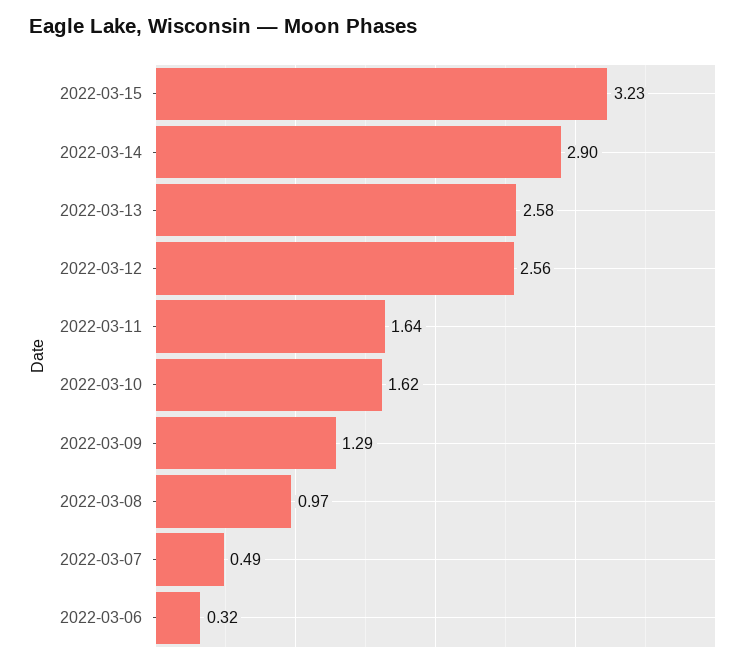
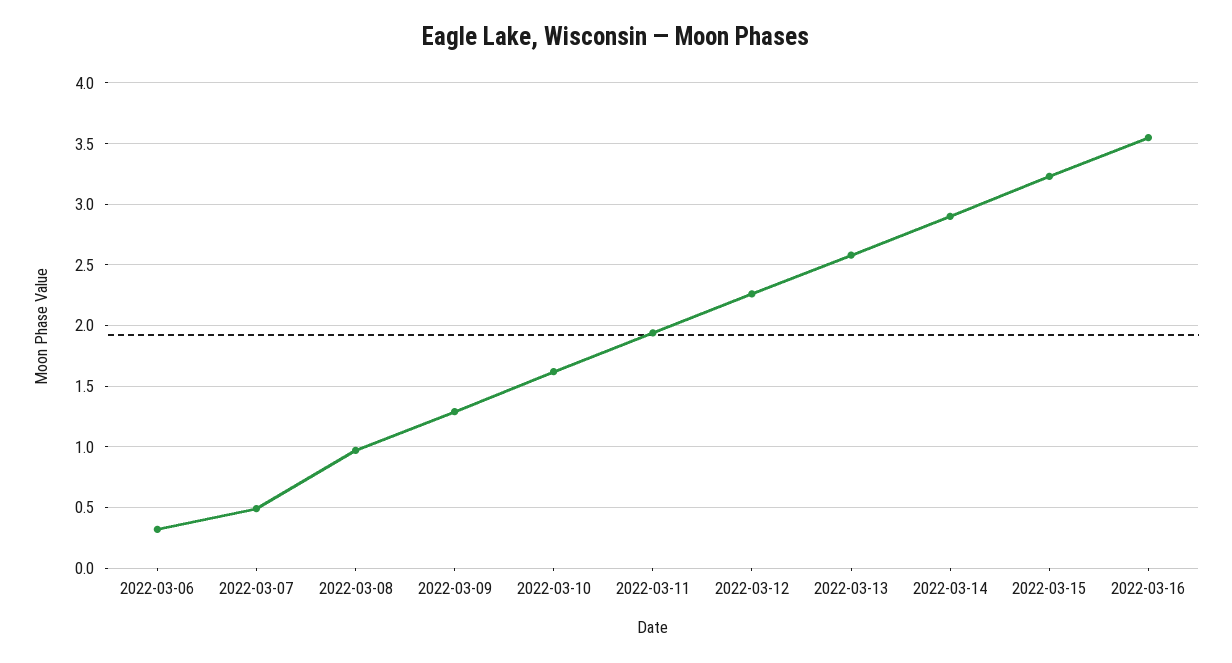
2022-03-12: 2.56 -> 2.25
2022-03-11: 1.64 -> 1.95
2022-03-16: none -> 3.55

